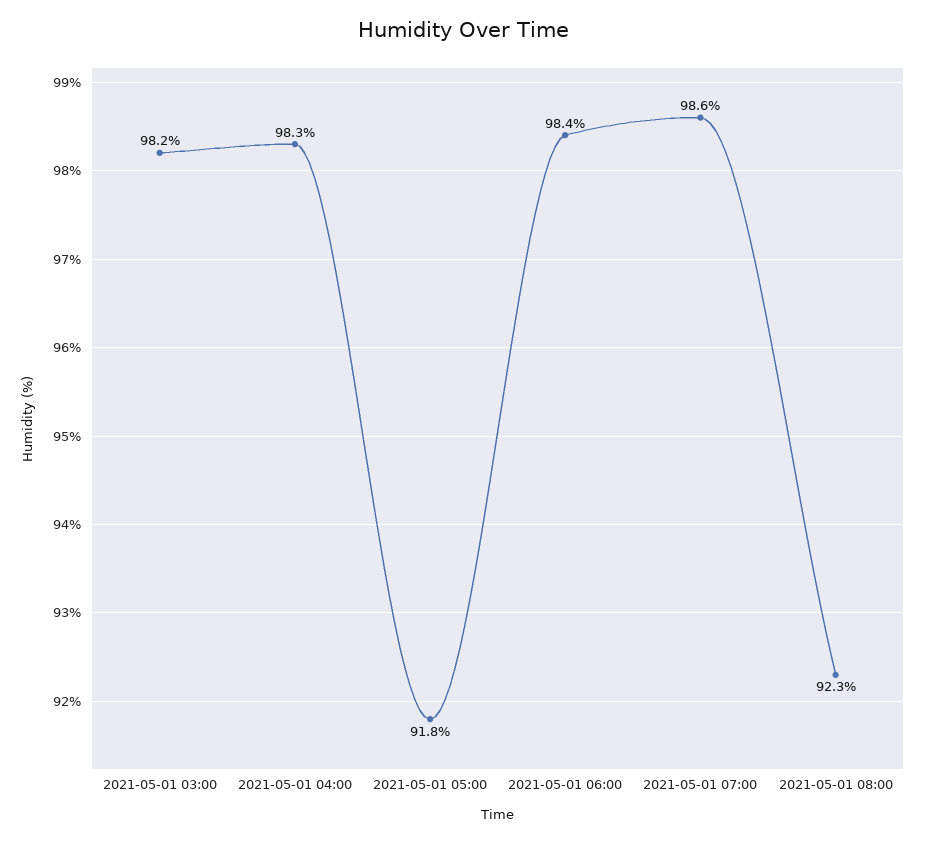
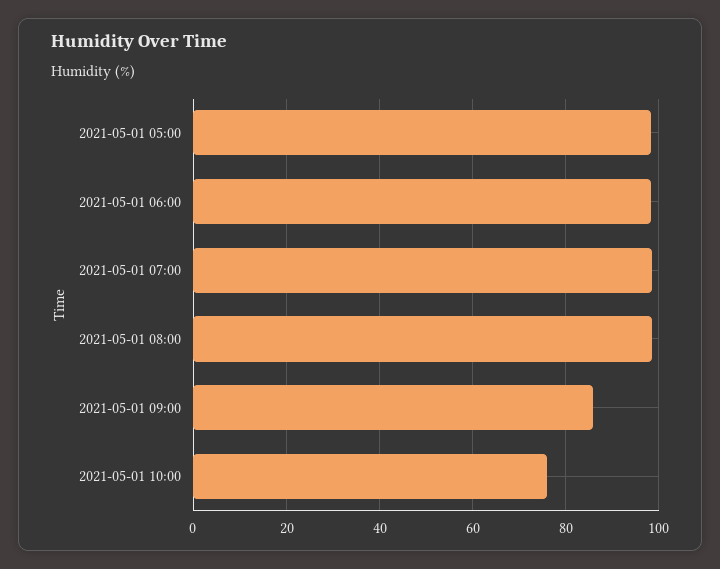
2021-05-01 03:00: 98.2 -> none
2021-05-01 04:00: 98.3 -> none
2021-05-01 05:00: 91.8 -> 98
2021-05-01 08:00: 92.3 -> 98
2021-05-01 09:00: none -> 86
2021-05-01 10:00: none -> 76

